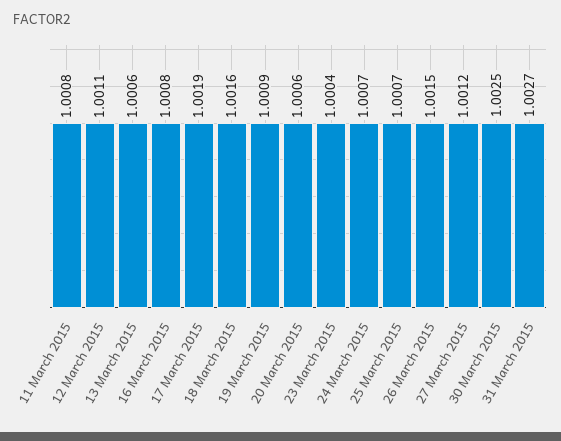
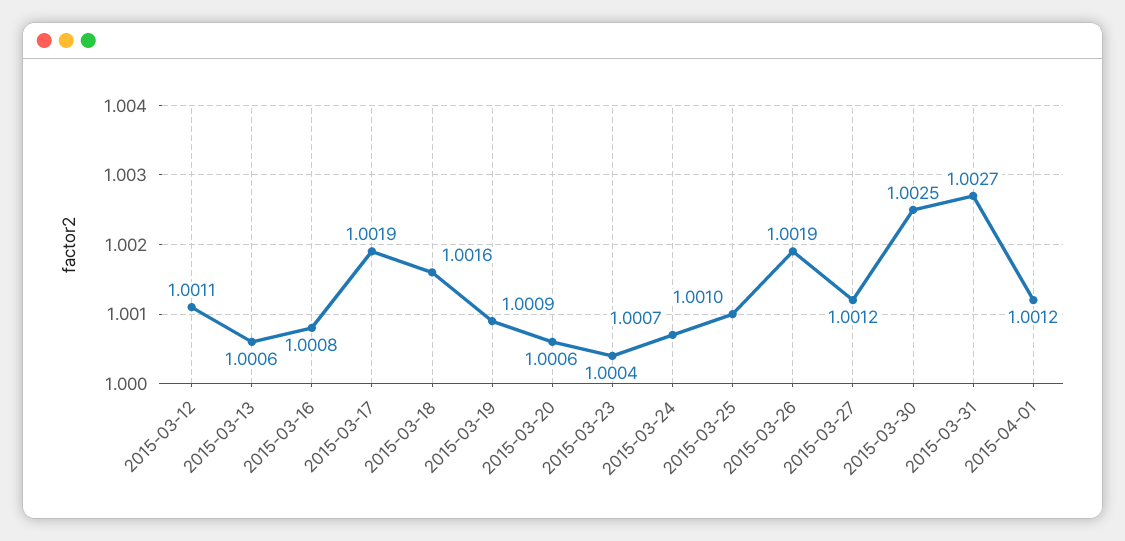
11 March 2015: 1.0008 -> none
25 March 2015: 1.0007 -> 1.001
26 March 2015: 1.0015 -> 1.0019
2015-04-01: none -> 1.0012

